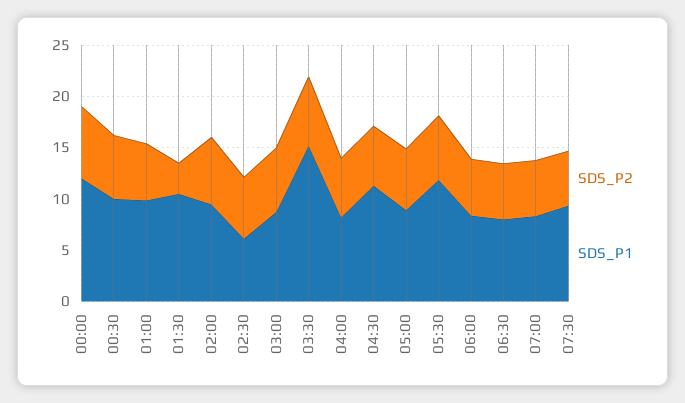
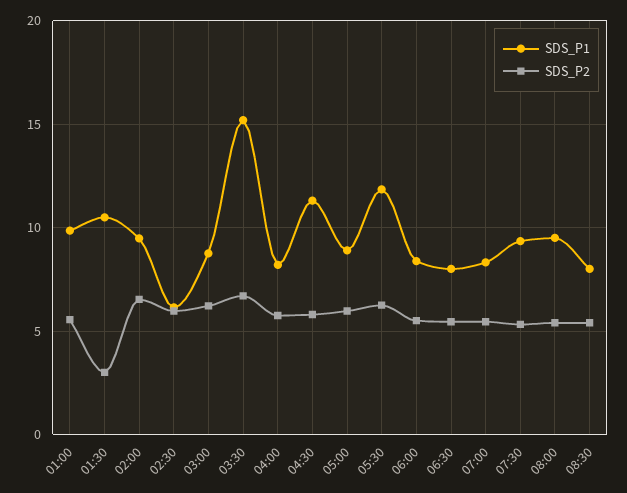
SDS_P2, 00:00: 7 -> none
SDS_P1, 00:00: 12 -> none
SDS_P2, 00:30: 6 -> none
SDS_P1, 00:30: 10 -> none
SDS_P1, 08:00: none -> 9.5
SDS_P2, 08:00: none -> 5.5
SDS_P1, 08:30: none -> 8
SDS_P2, 08:30: none -> 5.5

